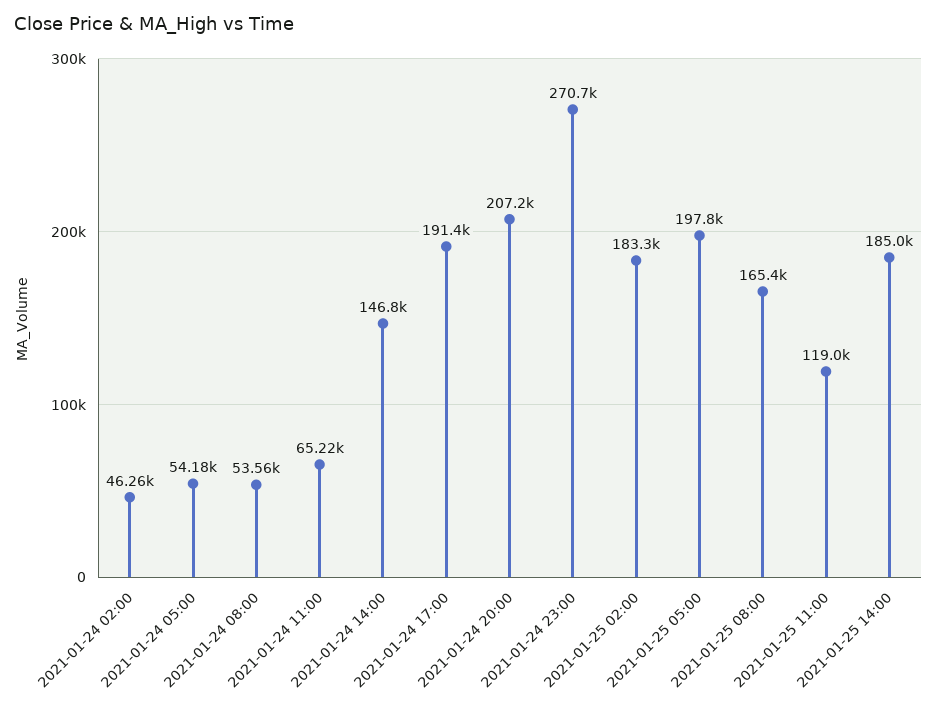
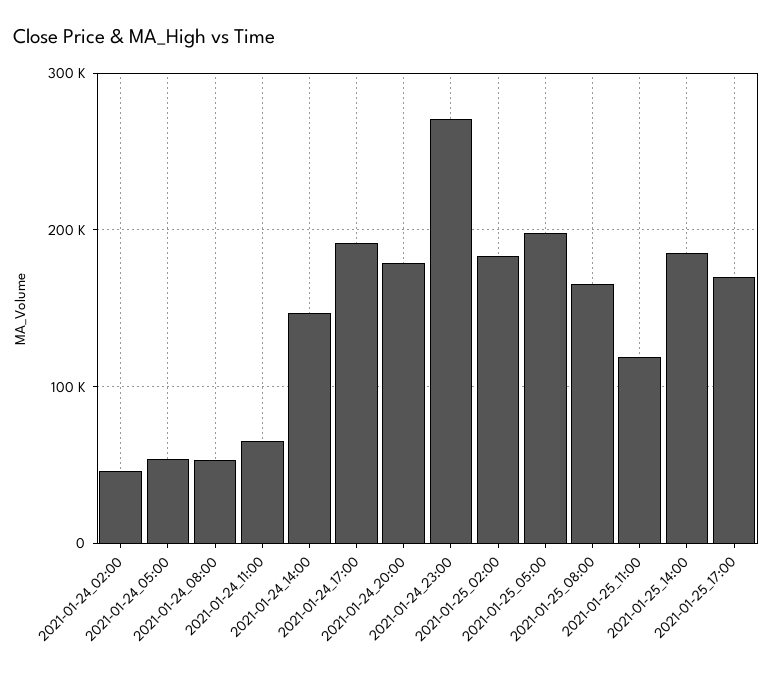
2021-01-24 20:00: 207200 -> 180000
2021-01-25_17:00: none -> 170000

